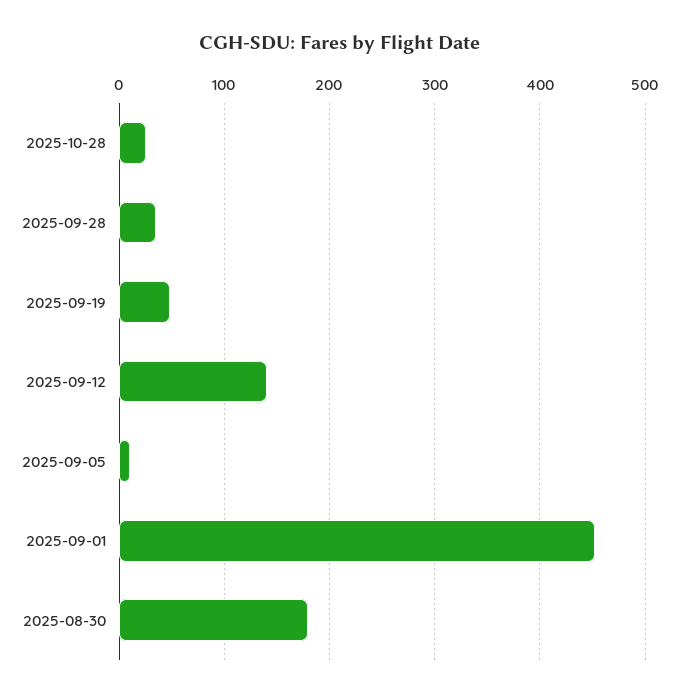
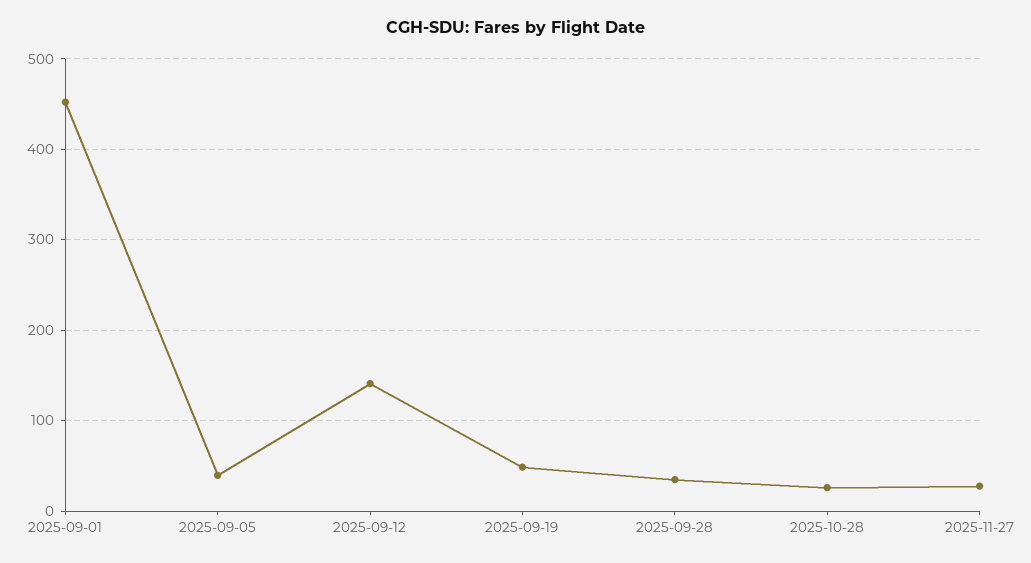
2025-09-05: 10 -> 40
2025-08-30: 180 -> none
2025-11-27: none -> 30

